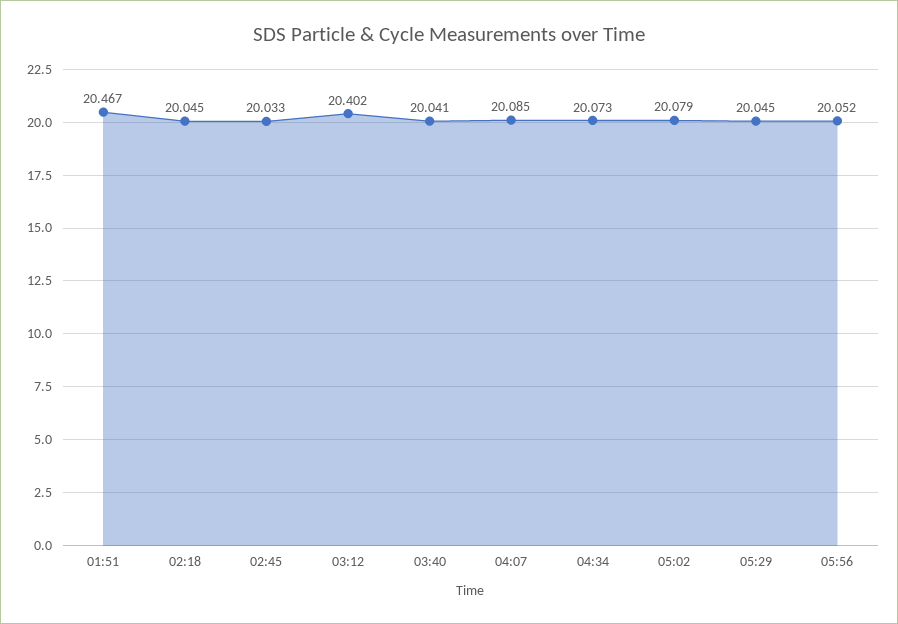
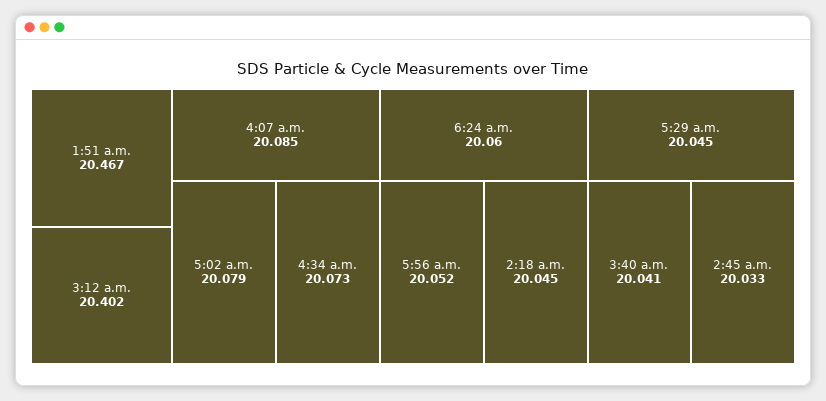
6:24 a.m.: none -> 20.06

